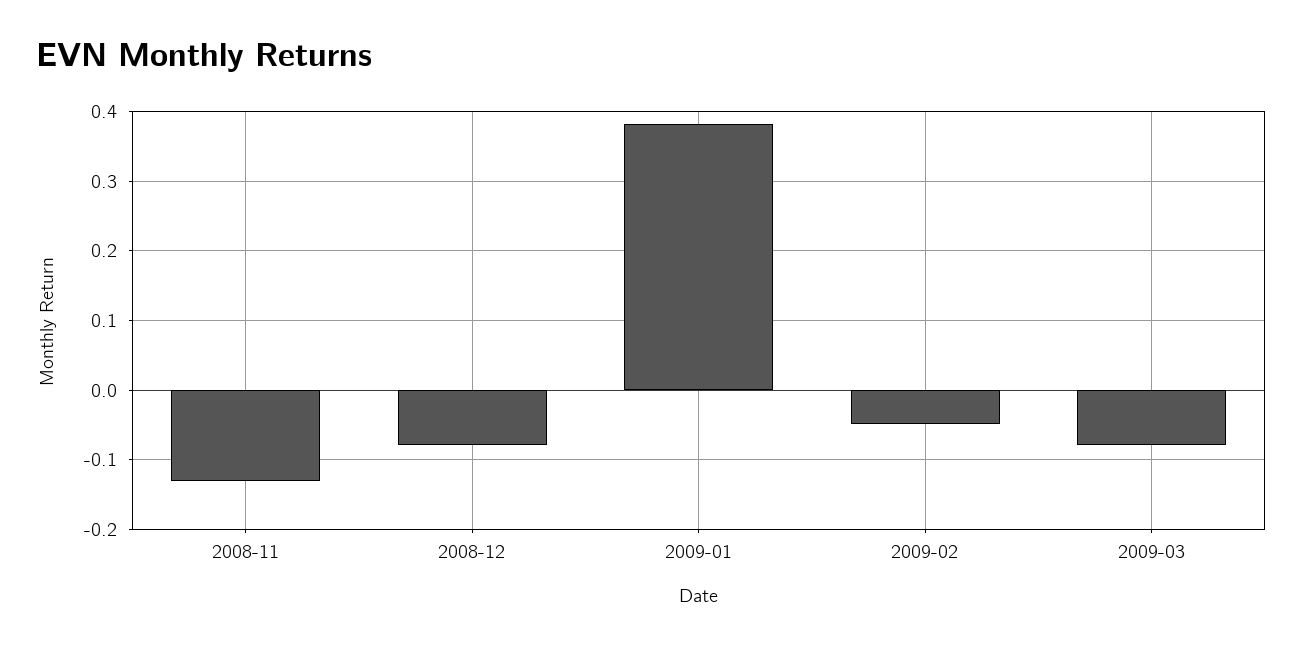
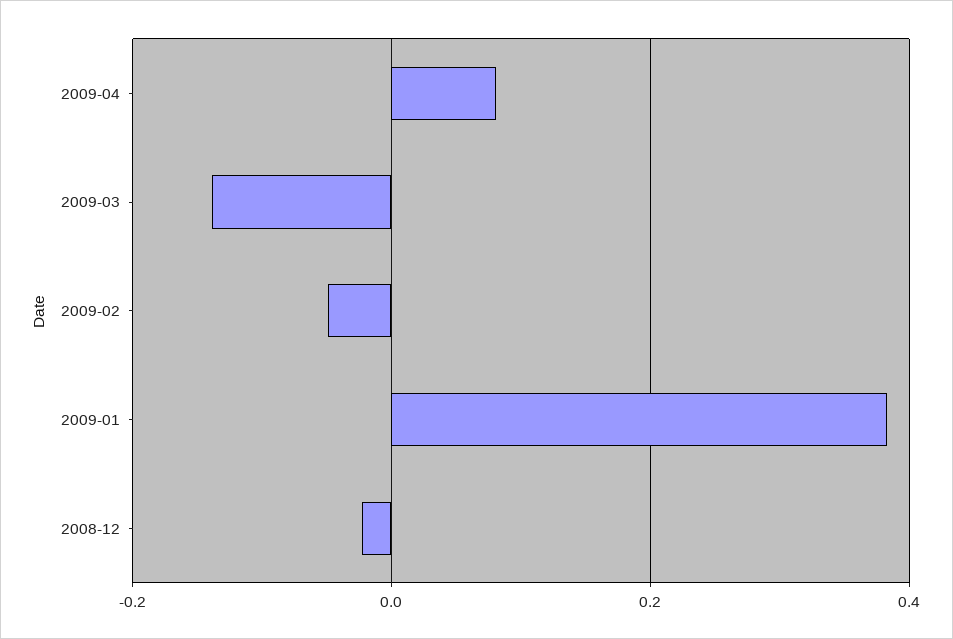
2008-11: -0.13 -> none
2008-12: -0.08 -> -0.02
2009-03: -0.08 -> -0.14
2009-04: none -> 0.08

